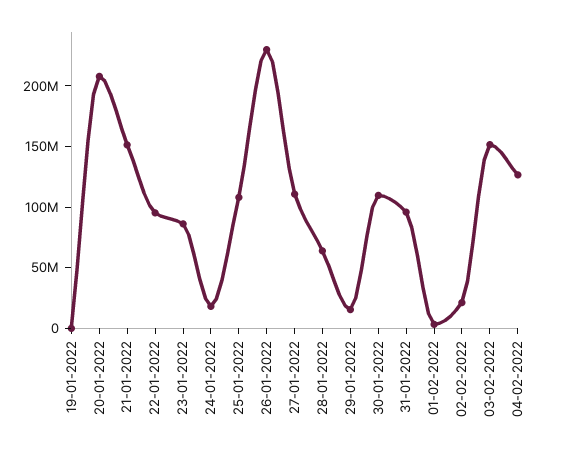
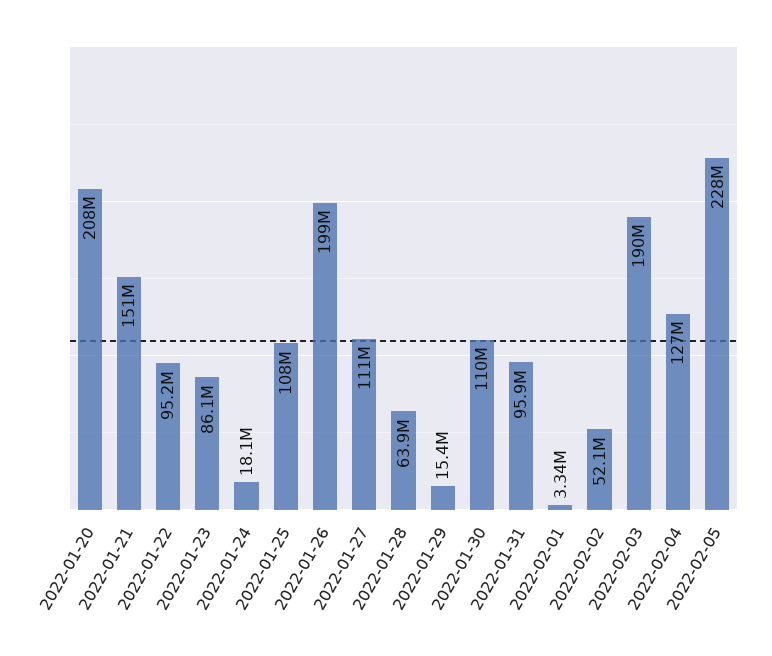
19-01-2022: 0 -> none
26-01-2022: 230000000 -> 199000000
02-02-2022: 20000000 -> 52100000
03-02-2022: 150000000 -> 190000000
2022-02-05: none -> 228000000

